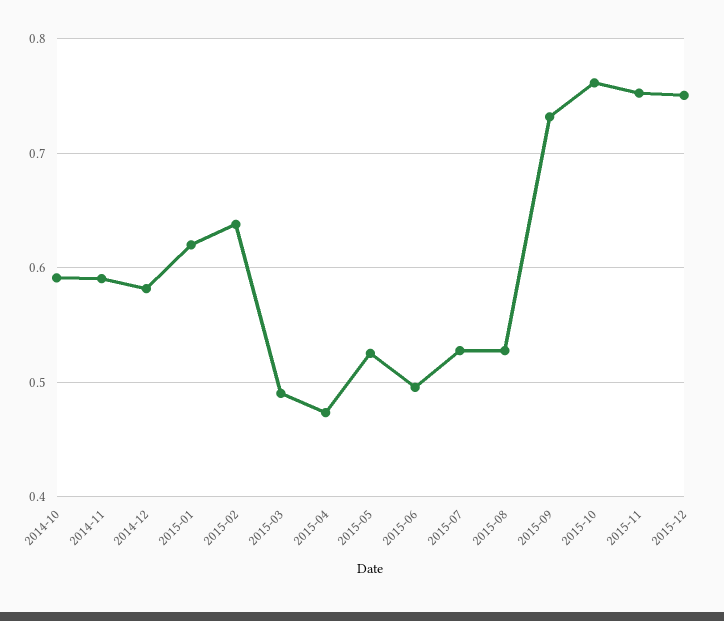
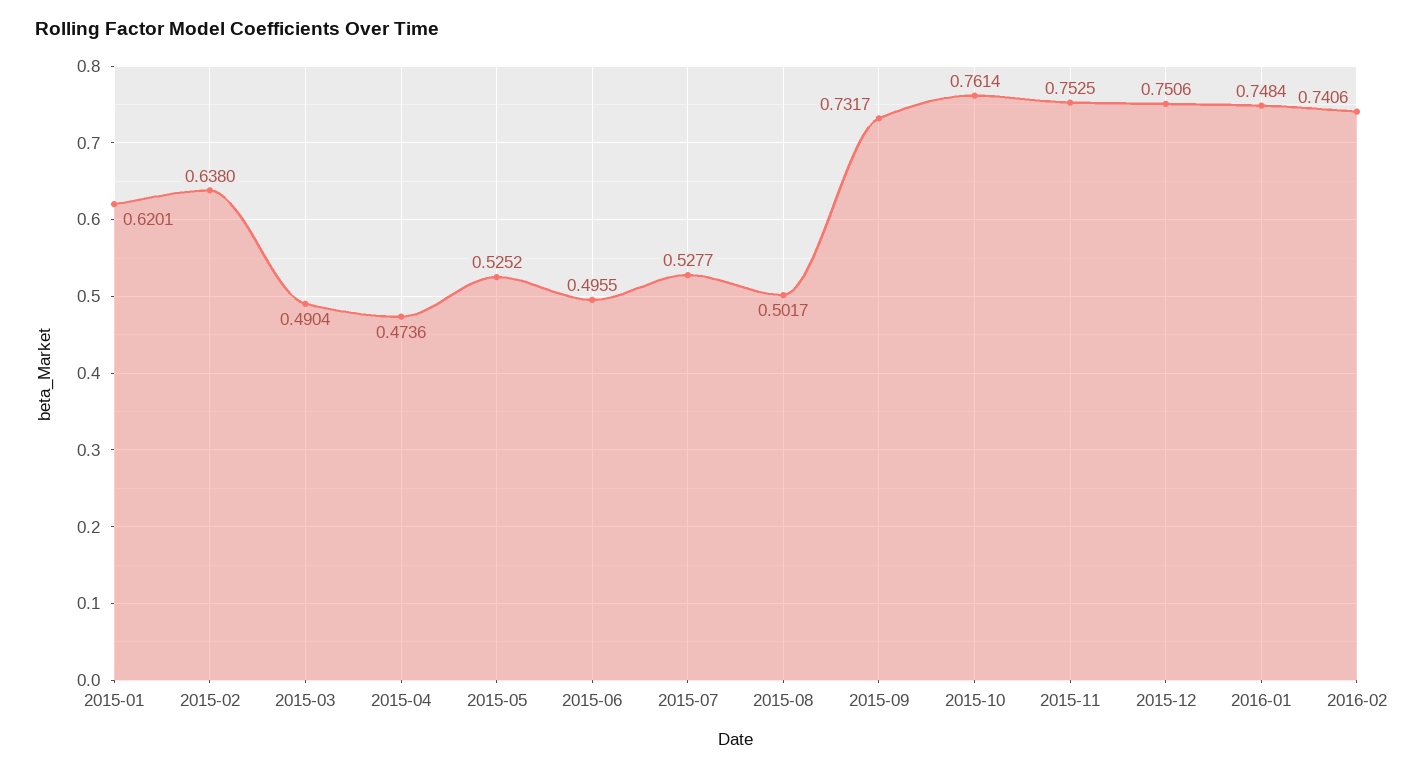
2014-10: 0.59 -> none
2014-11: 0.59 -> none
2014-12: 0.58 -> none
2015-08: 0.53 -> 0.5017
2016-01: none -> 0.7484
2016-02: none -> 0.7406

